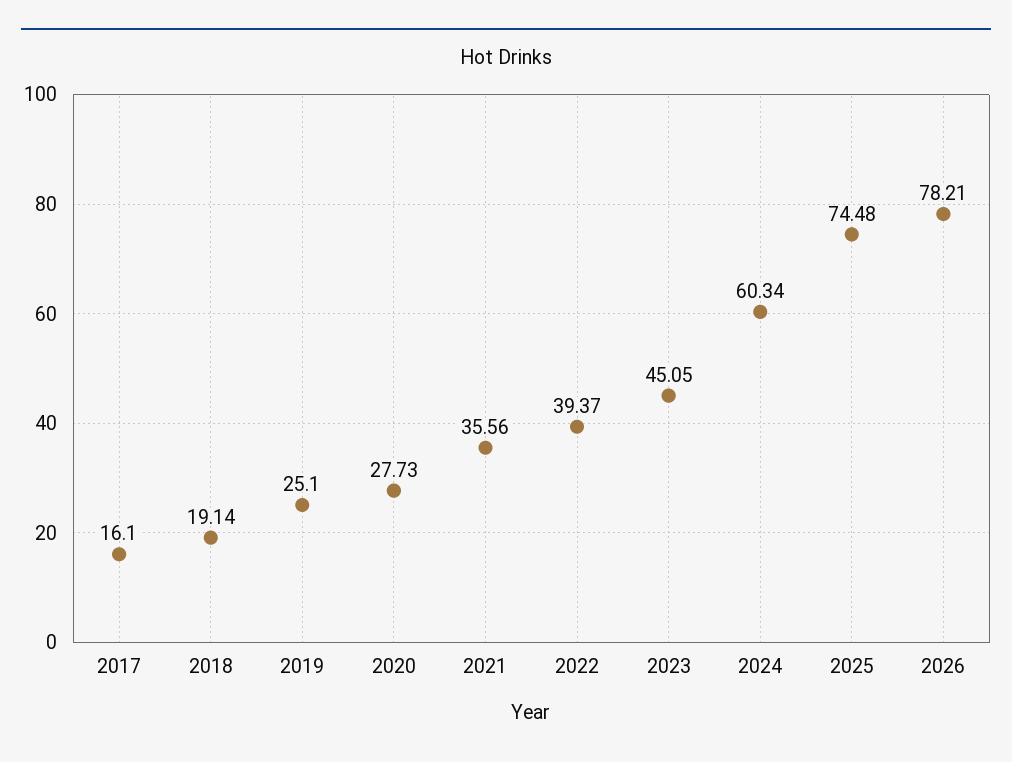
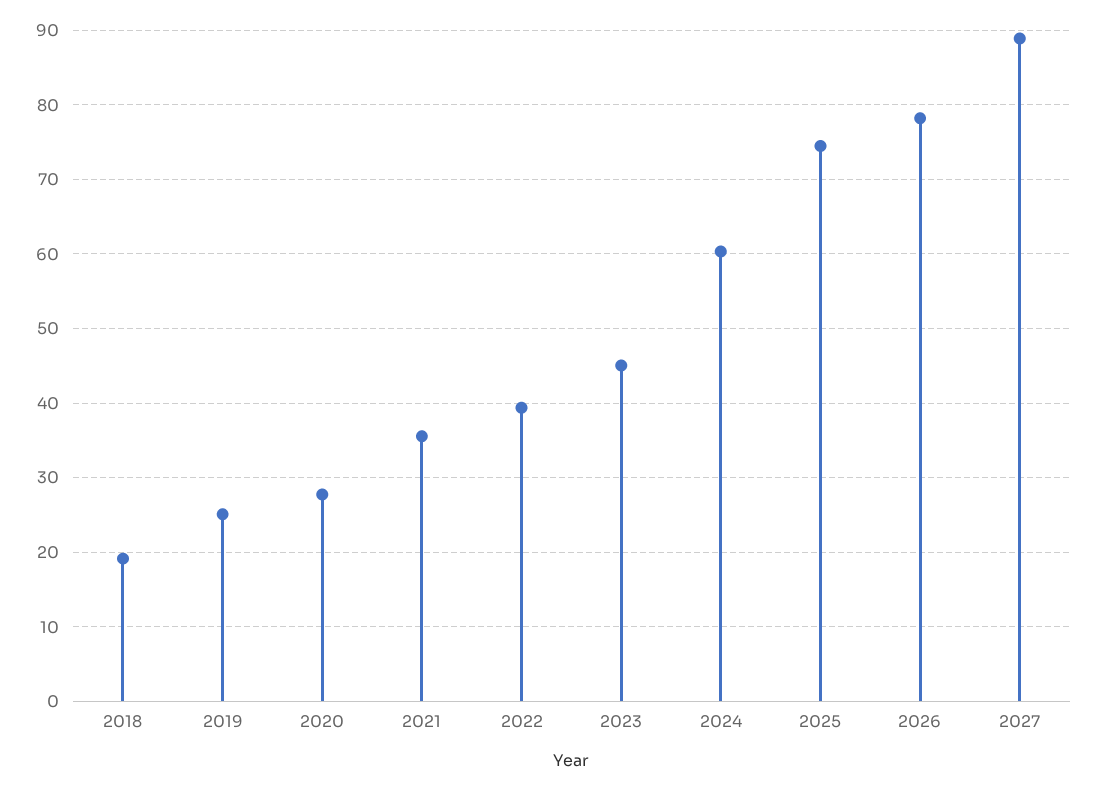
2017: 16.1 -> none
2027: none -> 89

